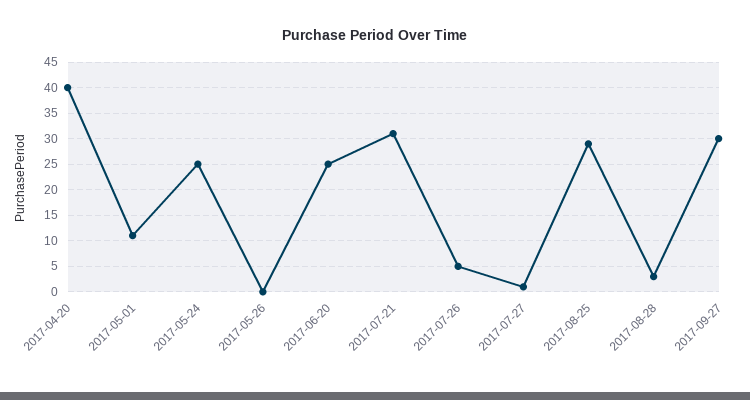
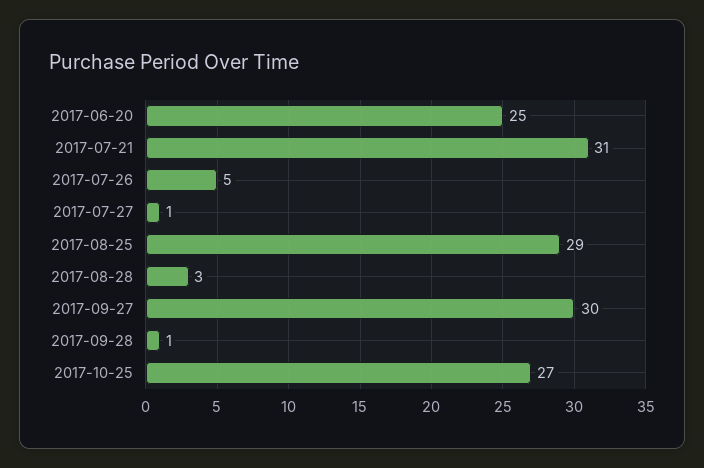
2017-04-20: 40 -> none
2017-05-01: 10 -> none
2017-05-24: 25 -> none
2017-05-26: 0 -> none
2017-09-28: none -> 1
2017-10-25: none -> 27

